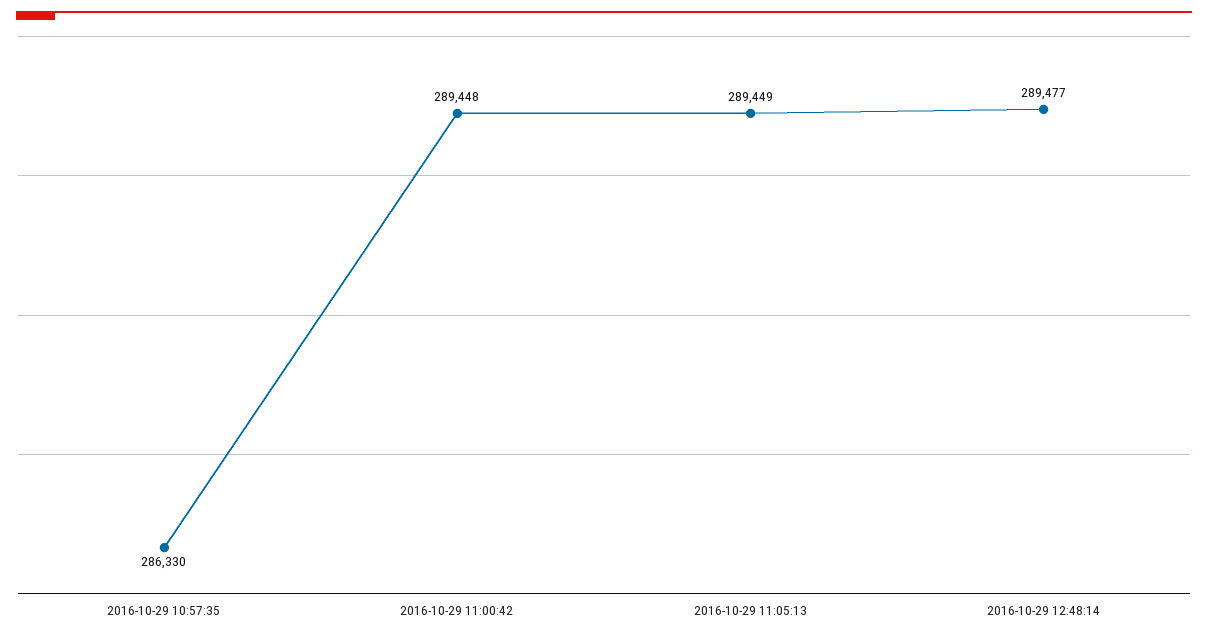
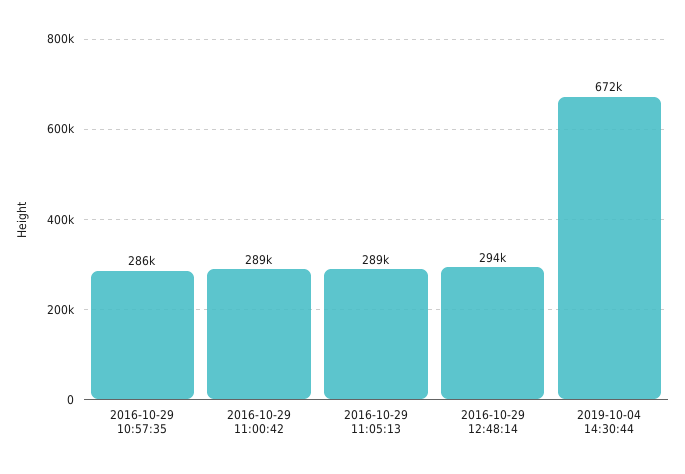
2016-10-29 12:48:14: 289477 -> 294000
2019-10-04 14:30:44: none -> 672000

